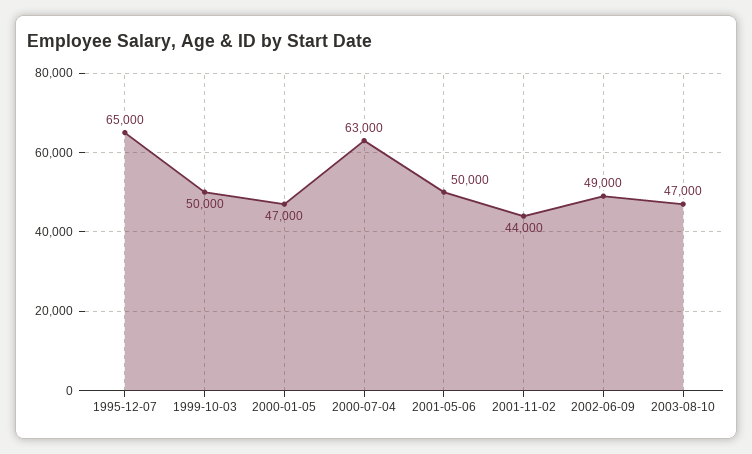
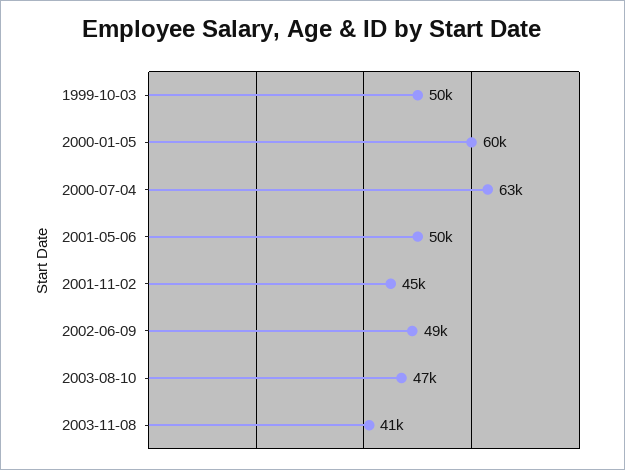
1995-12-07: 65000 -> none
2000-01-05: 47000 -> 60000
2001-11-02: 44000 -> 45000
2003-11-08: none -> 41000

